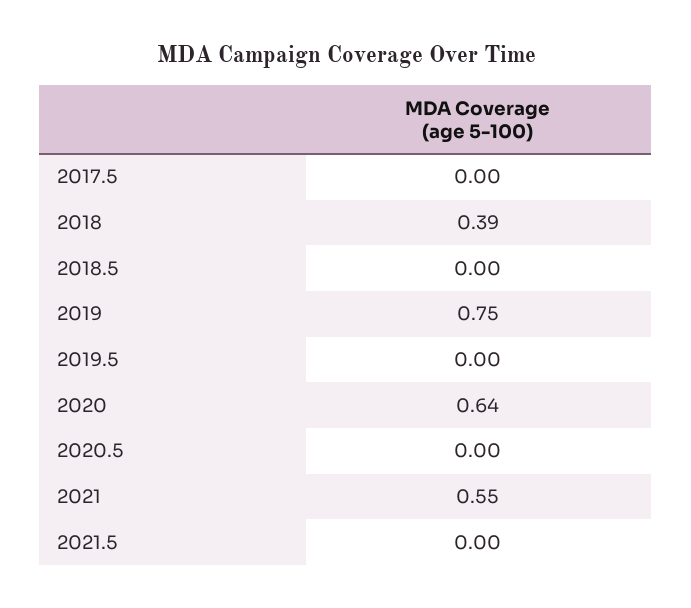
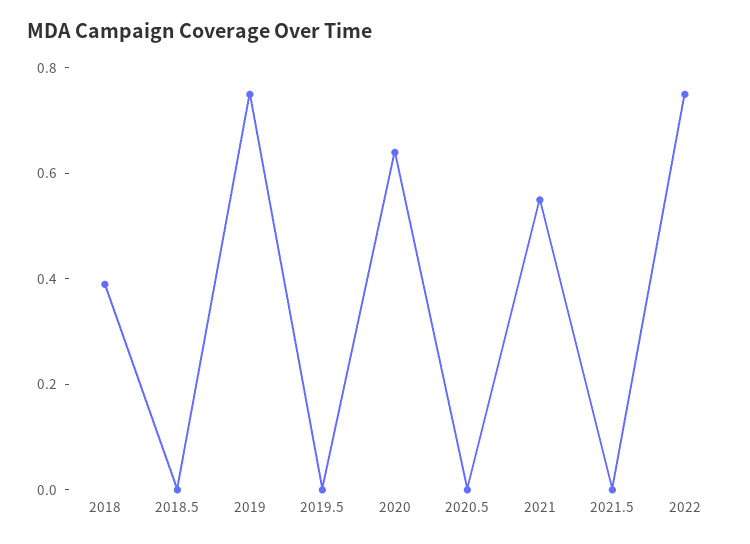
2017.5: 0 -> none
2022: none -> 0.75

